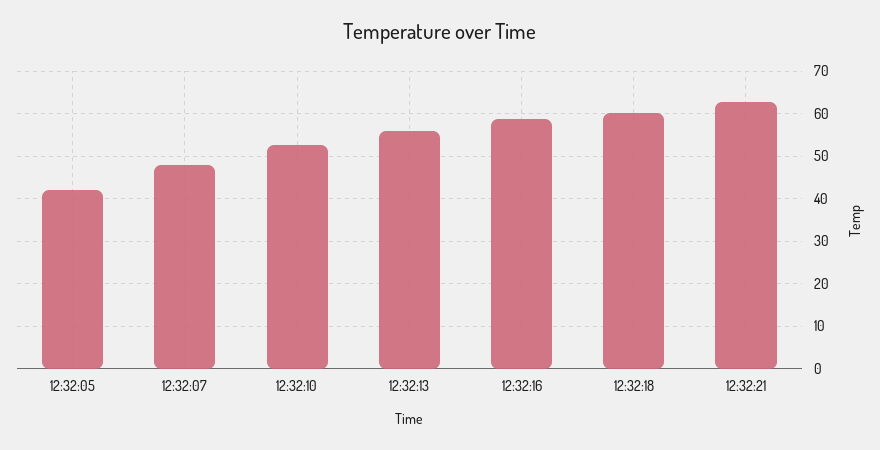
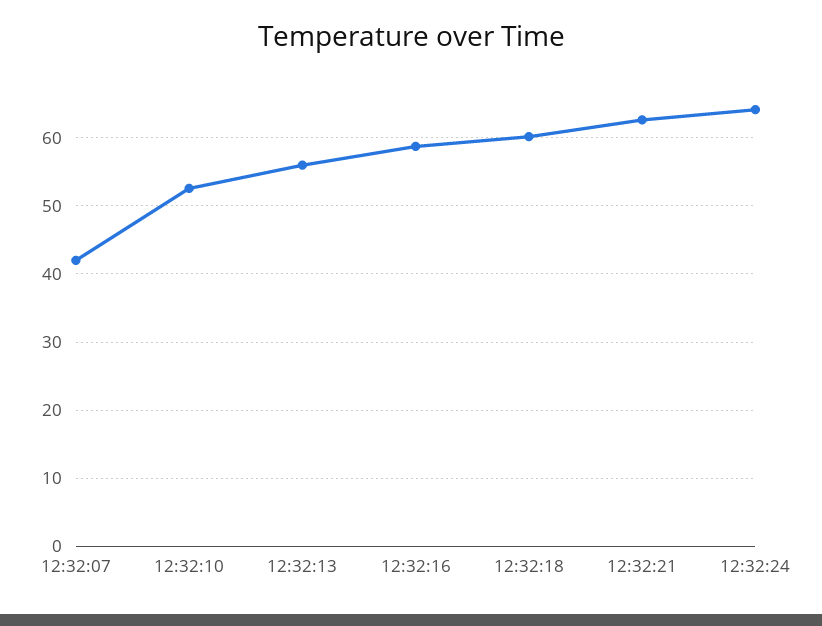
12:32:05: 42 -> none
12:32:07: 48 -> 42
12:32:24: none -> 64

